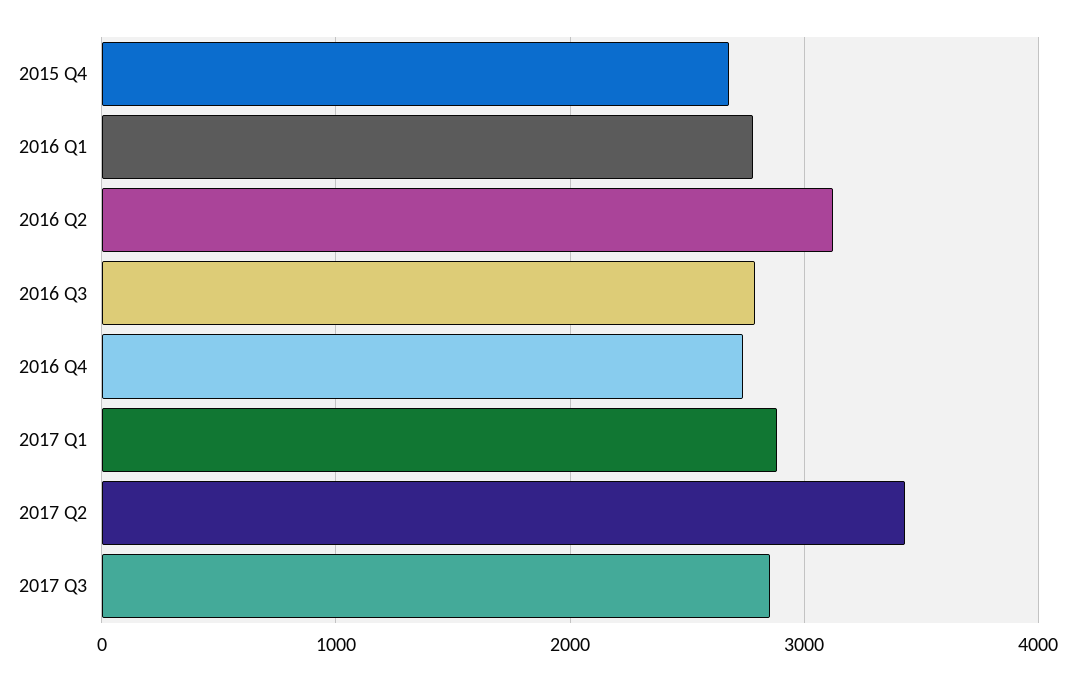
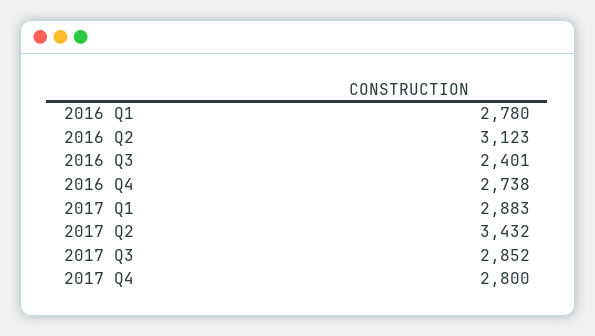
2015 Q4: 2700 -> none
2016 Q3: 2800 -> 2401
2017 Q4: none -> 2800

